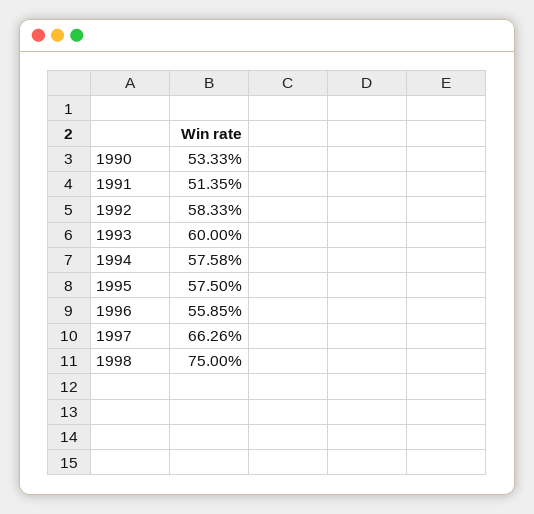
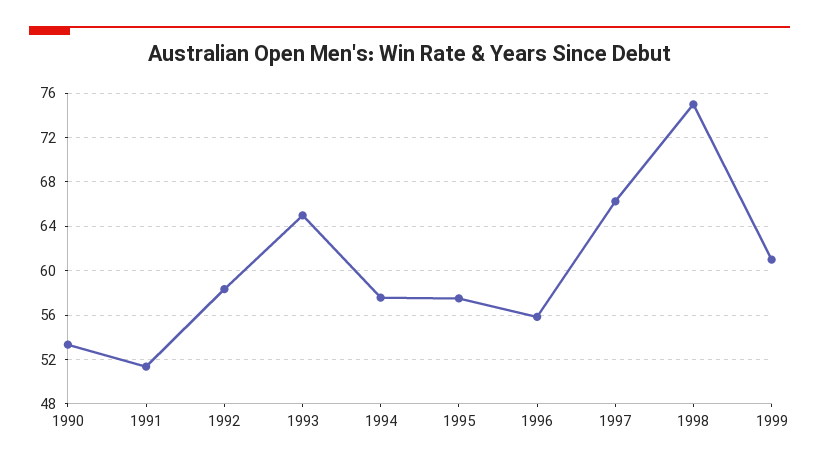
1993: 60 -> 65
1999: none -> 61

